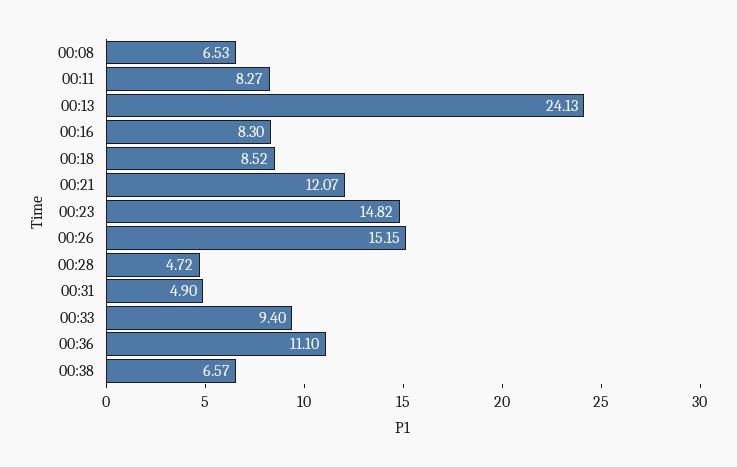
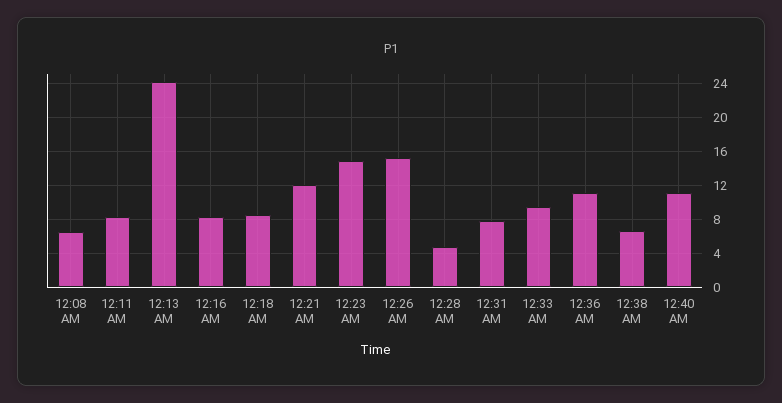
00:31: 4.9 -> 8
12:40 AM: none -> 11

